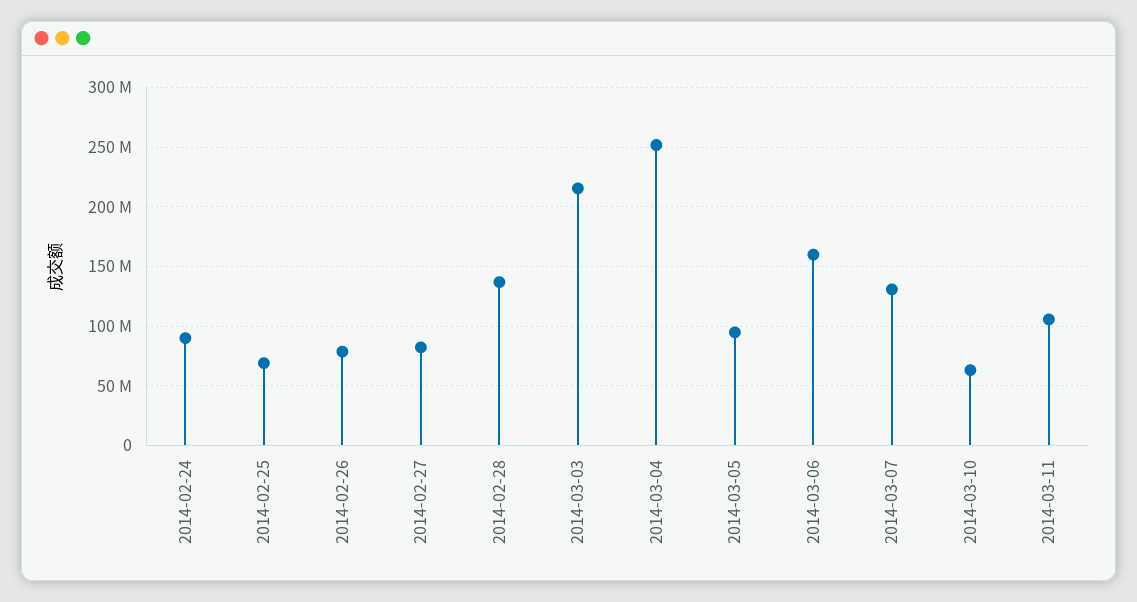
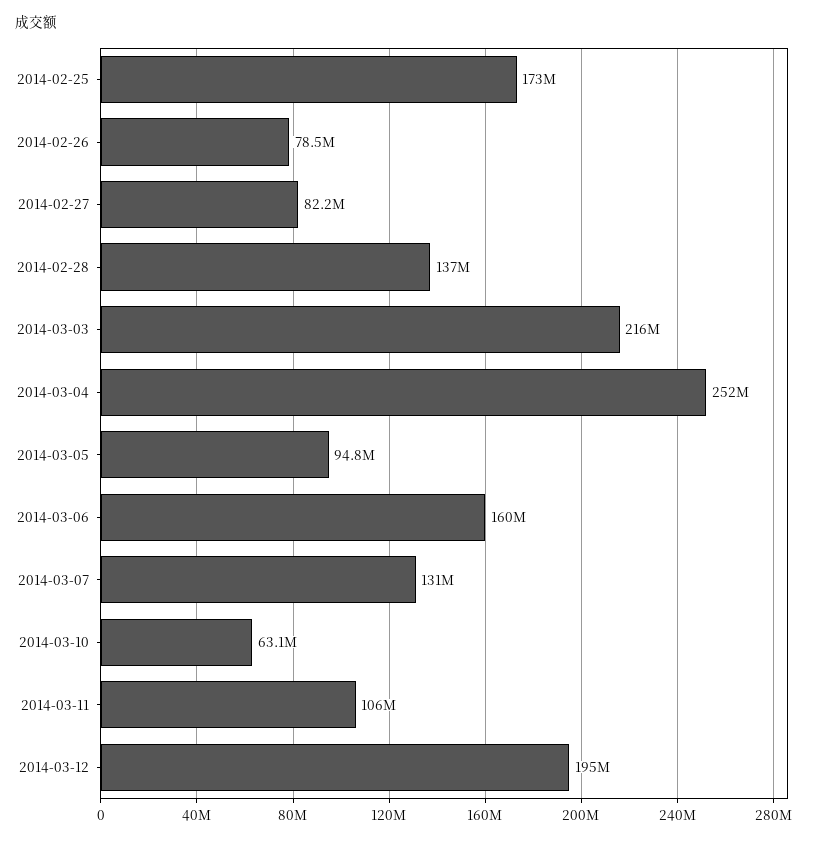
2014-02-24: 90000000 -> none
2014-02-25: 70000000 -> 173000000
2014-03-12: none -> 195000000

